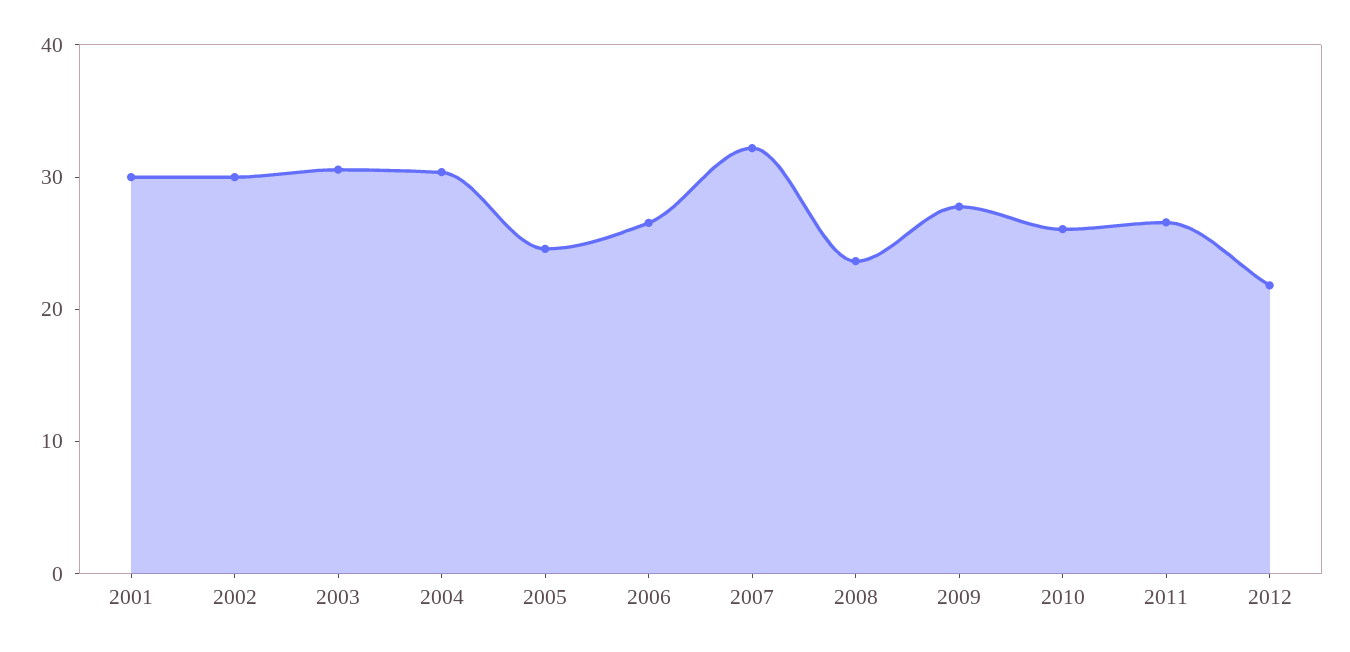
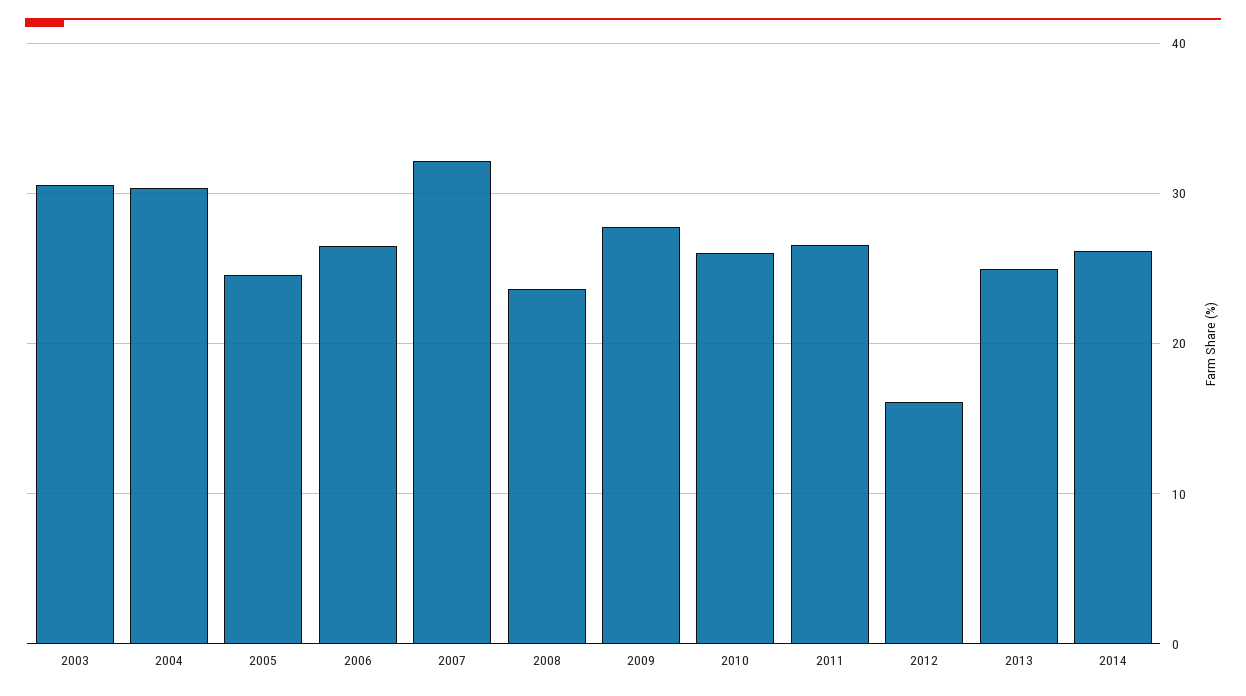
2001: 30 -> none
2002: 30 -> none
2012: 22 -> 16
2013: none -> 25
2014: none -> 26

